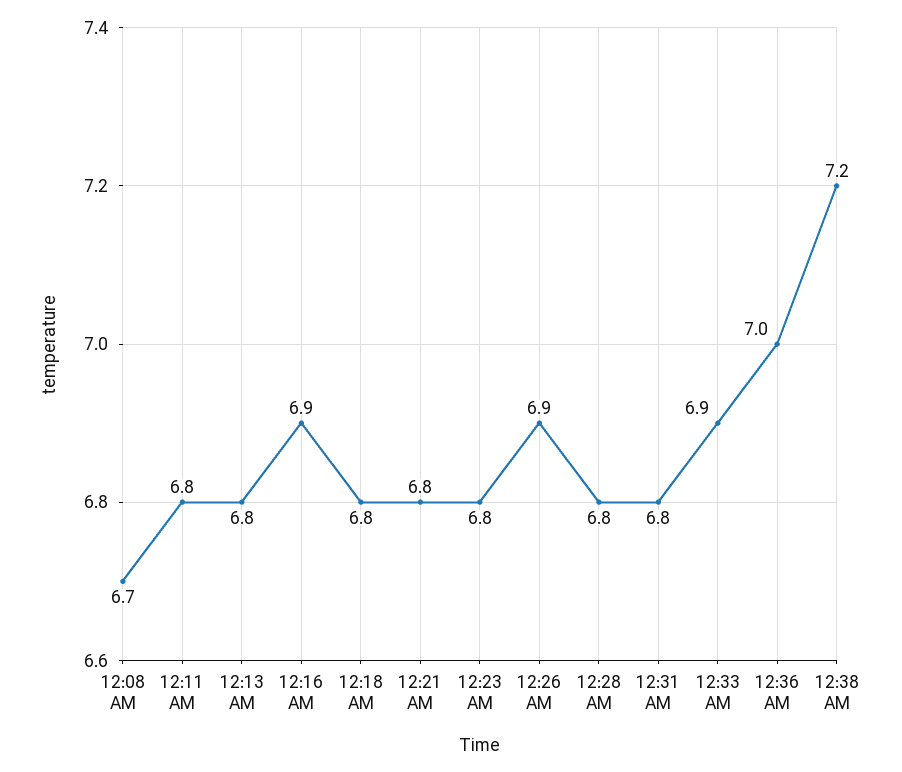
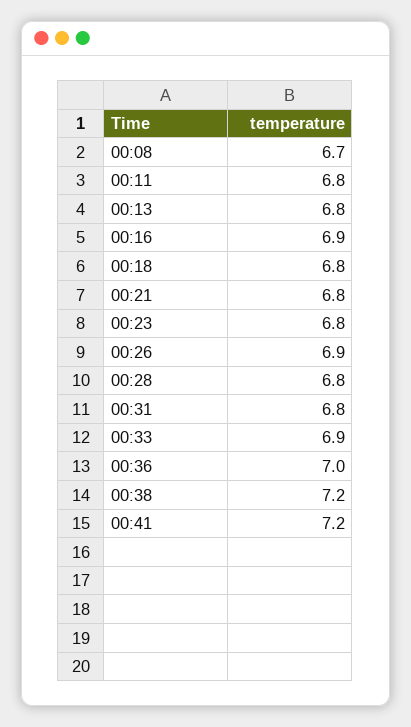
00:41: none -> 7.2

